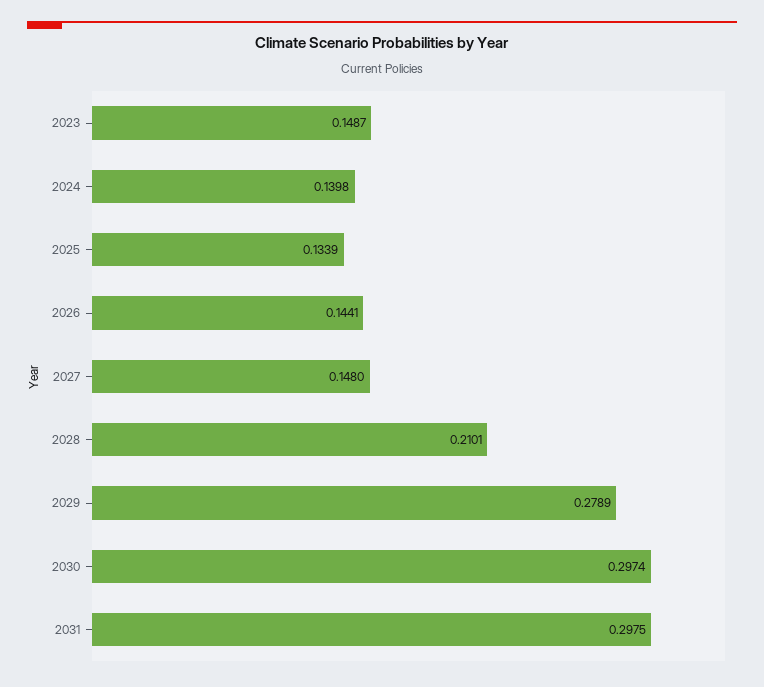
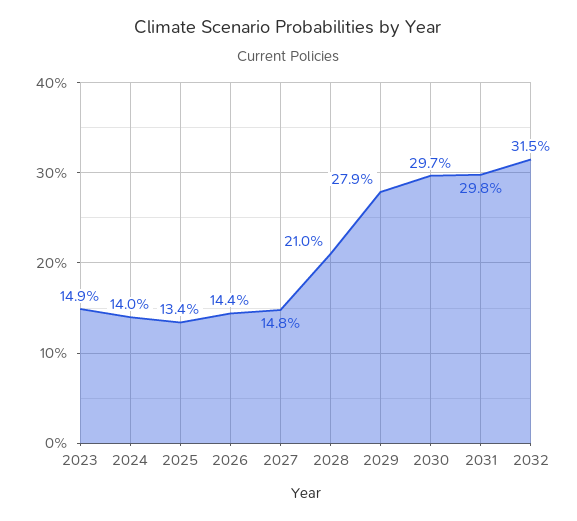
2032: none -> 0.315

